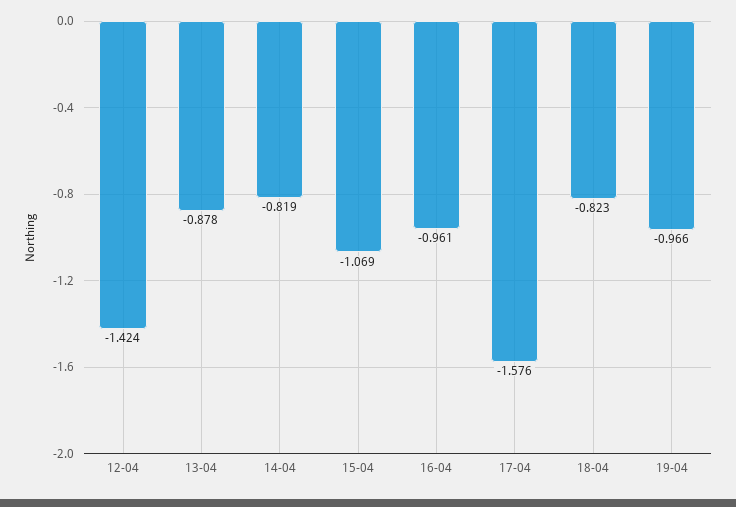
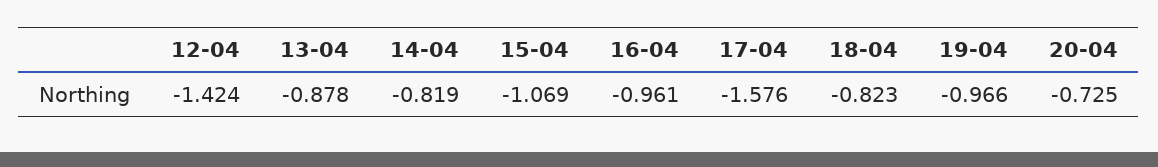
20-04: none -> -0.725

